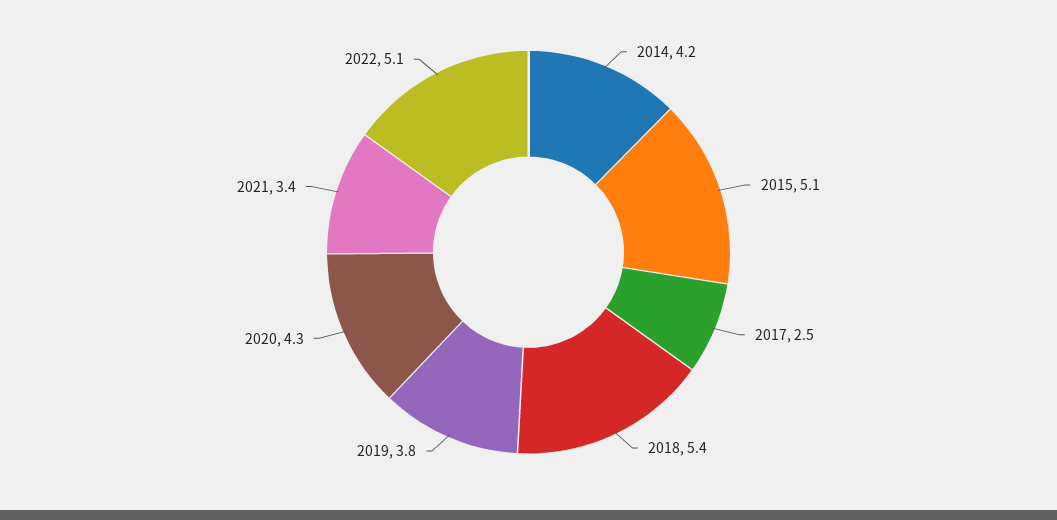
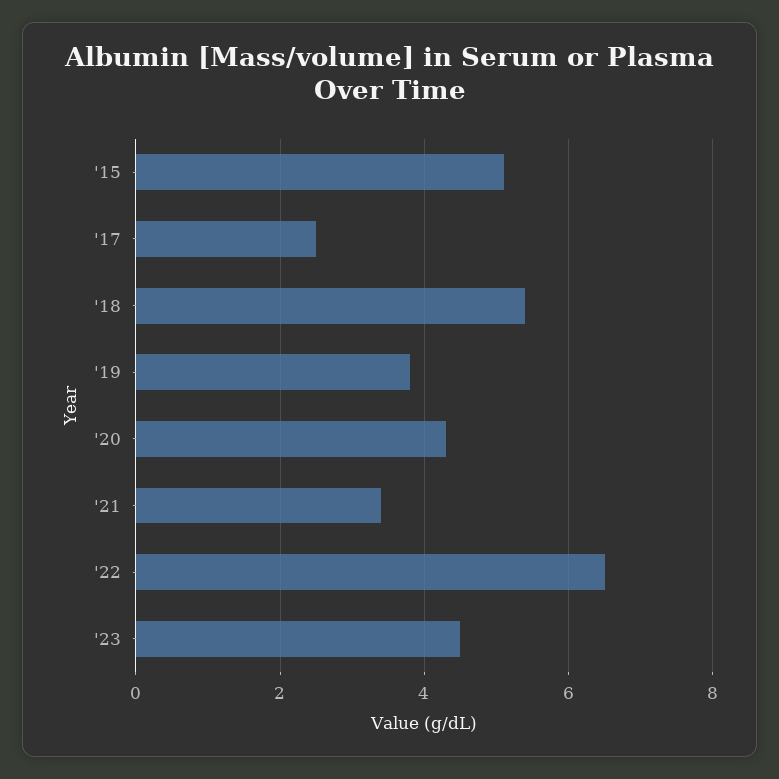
2014: 4.2 -> none
2022: 5.1 -> 6.5
'23: none -> 4.5

